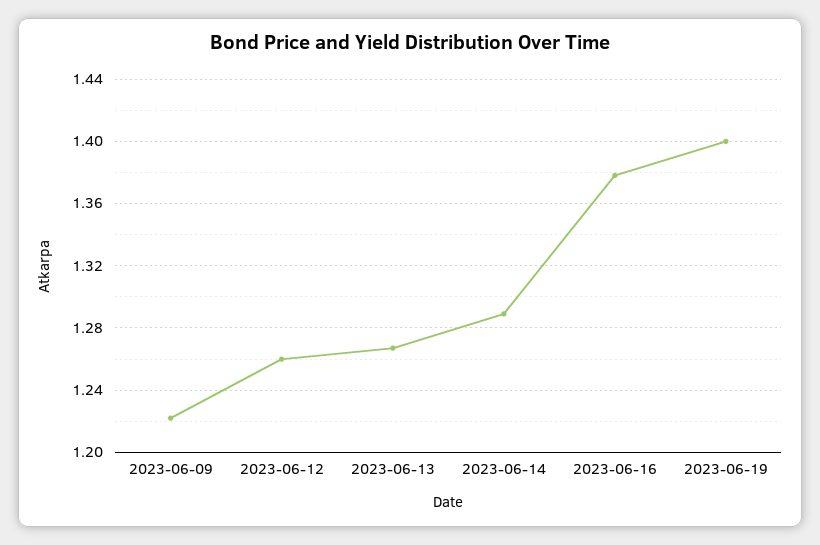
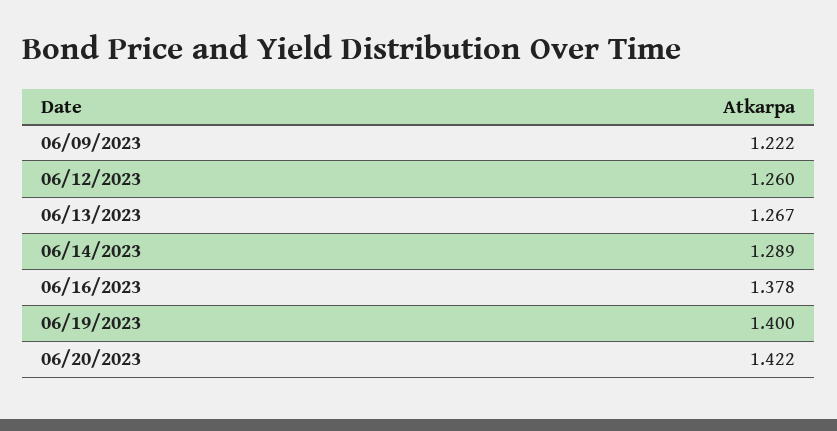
06/20/2023: none -> 1.422

